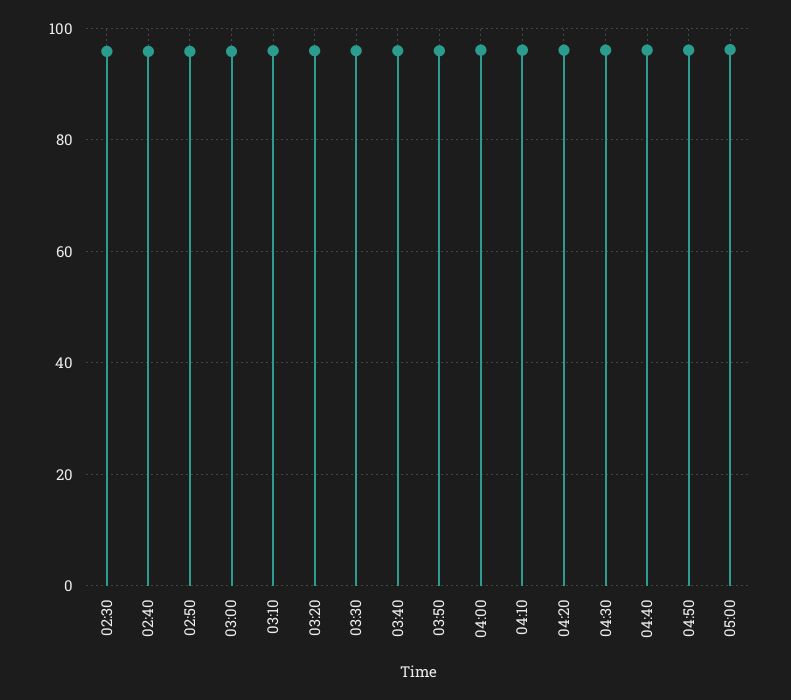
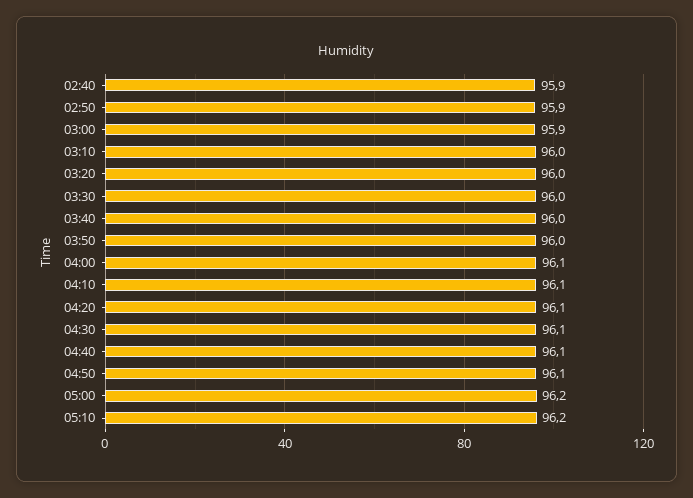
02:30: 96 -> none
05:10: none -> 96.2

